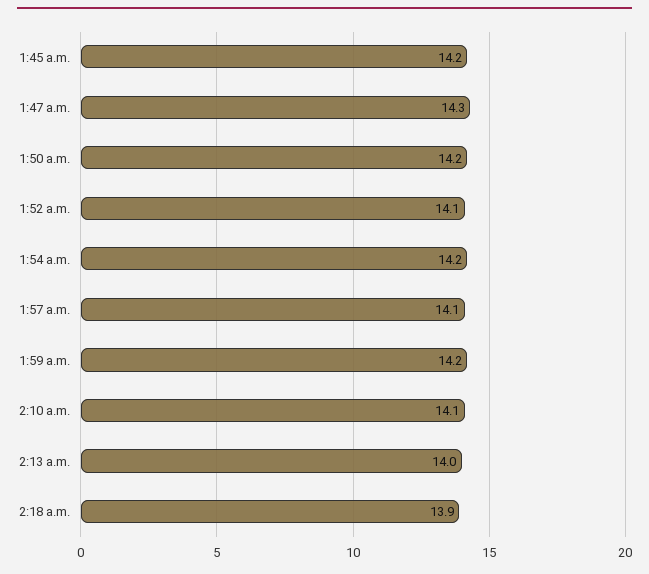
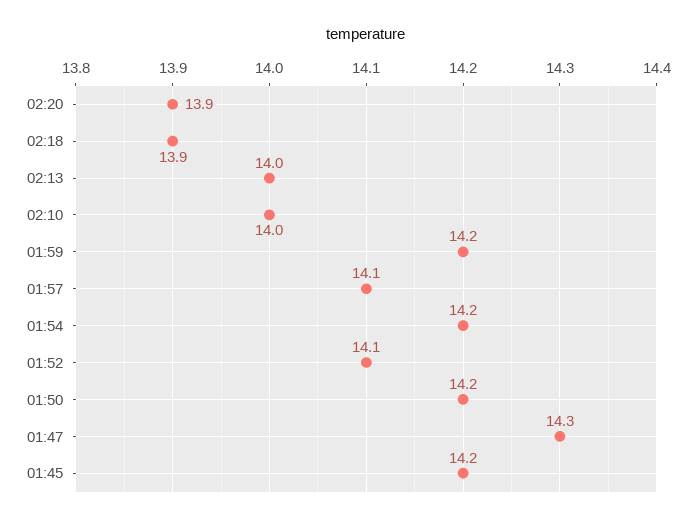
2:10 a.m.: 14.1 -> 14
02:20: none -> 13.9

